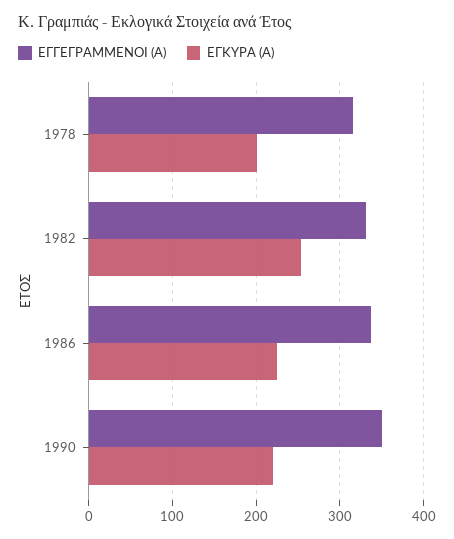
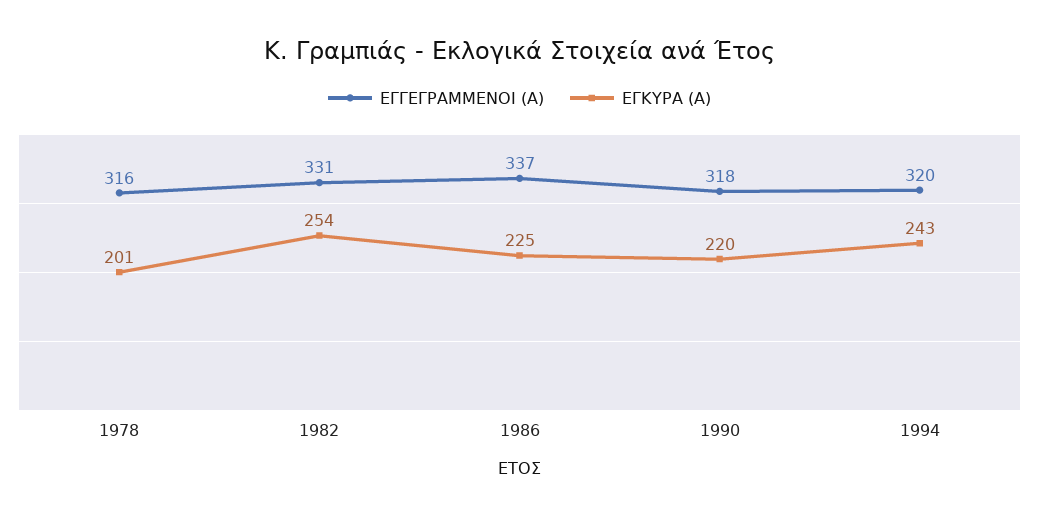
ΕΓΓΕΓΡΑΜΜΕΝΟΙ (Α), 1990: 350 -> 318
ΕΓΓΕΓΡΑΜΜΕΝΟΙ (Α), 1994: none -> 320
ΕΓΚΥΡΑ (Α), 1994: none -> 243

